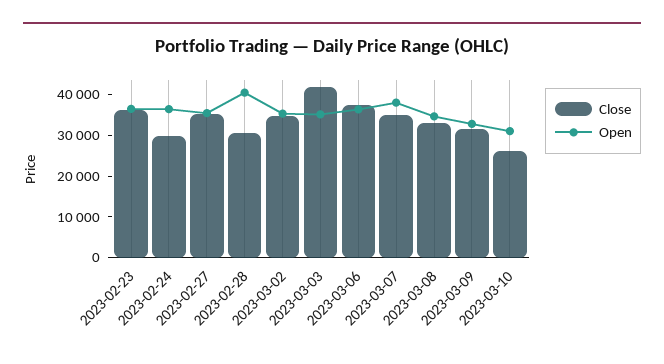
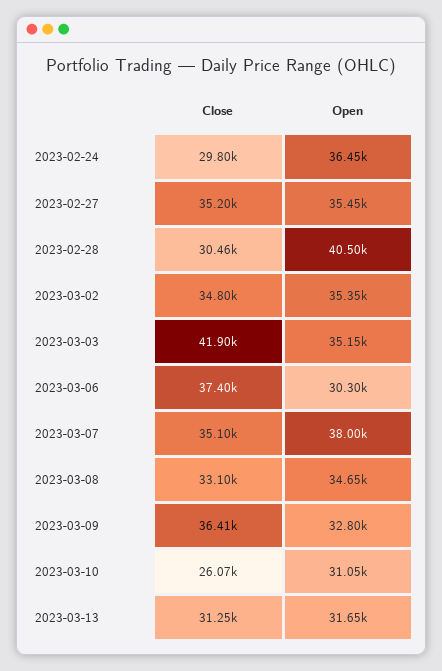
Close, 2023-02-23: 36000 -> none
Open, 2023-02-23: 36000 -> none
Open, 2023-03-06: 36000 -> 30300
Close, 2023-03-09: 32000 -> 36410
Close, 2023-03-13: none -> 31250
Open, 2023-03-13: none -> 31650

